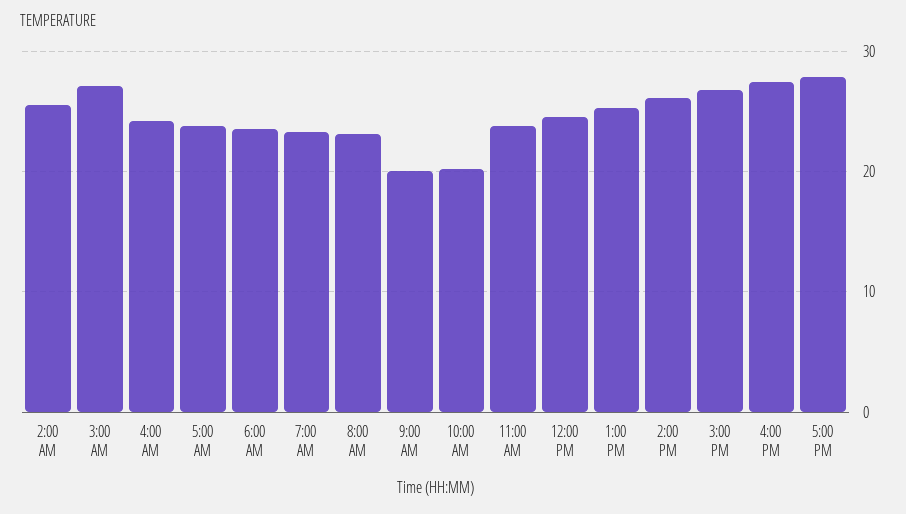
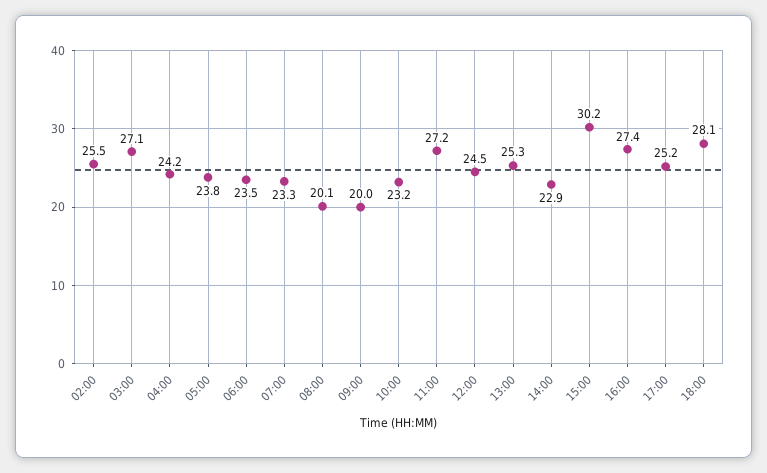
8:00 AM: 23 -> 20.1
10:00 AM: 20 -> 23.2
11:00 AM: 24 -> 27.2
2:00 PM: 26 -> 22.9
3:00 PM: 27 -> 30.2
5:00 PM: 28 -> 25.2
18:00: none -> 28.1

